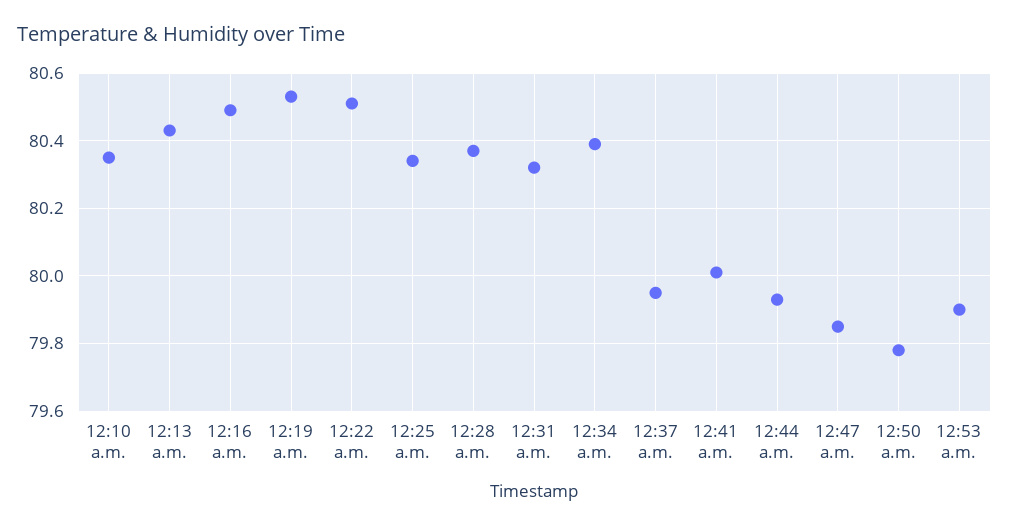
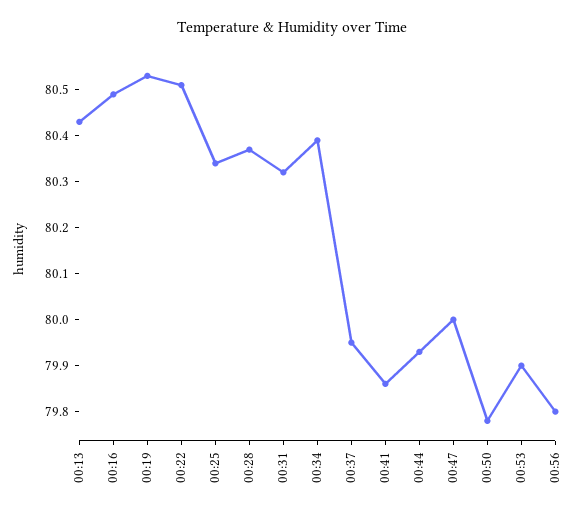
12:10 a.m.: 80.35 -> none
12:41 a.m.: 80 -> 79.85
12:47 a.m.: 79.85 -> 80
00:56: none -> 79.8

